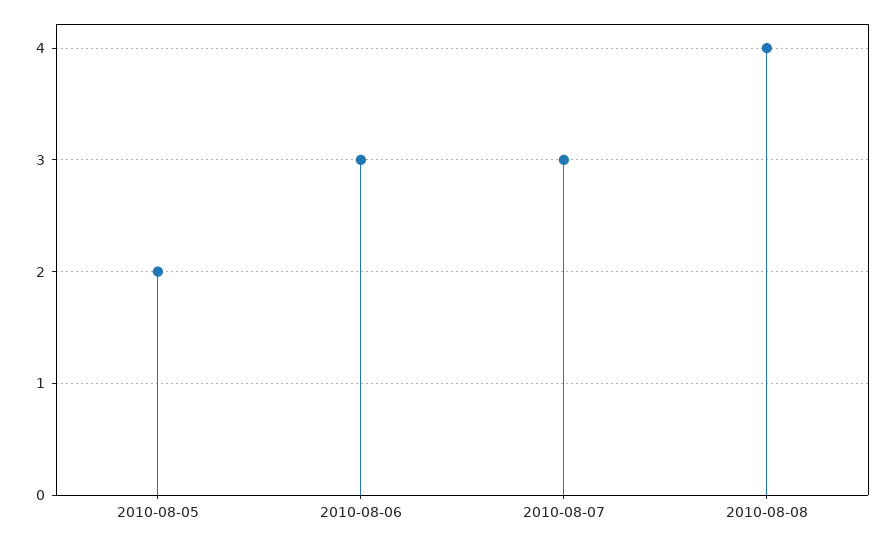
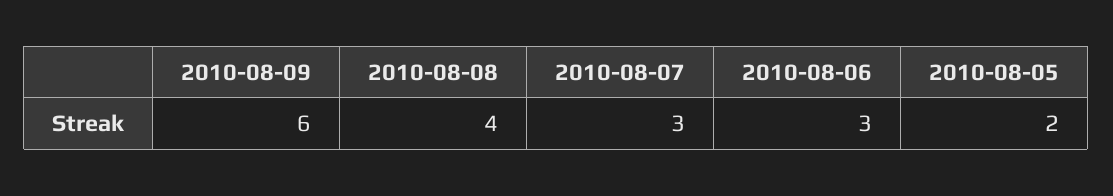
2010-08-09: none -> 6

